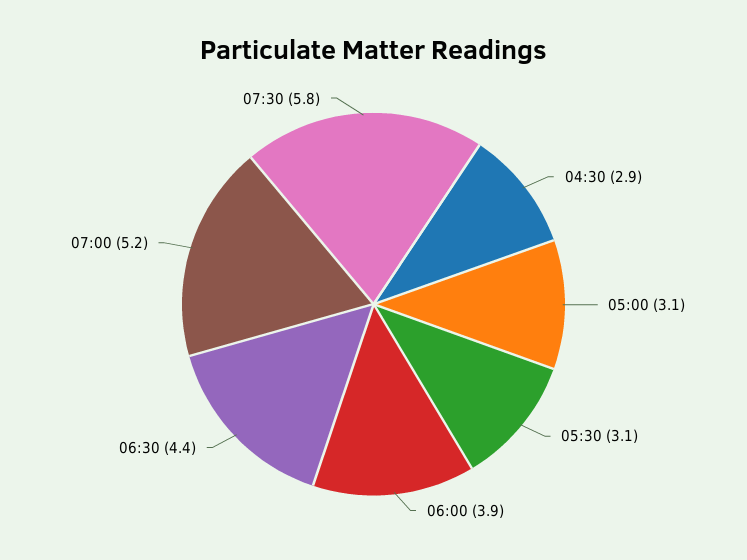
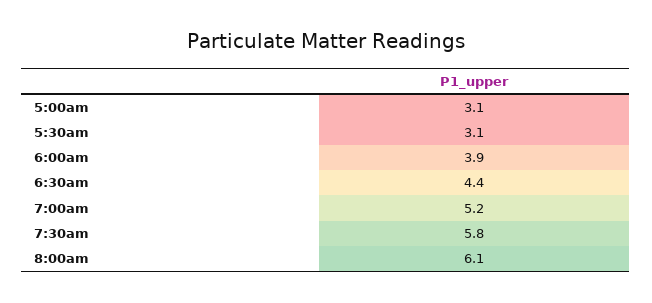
04:30: 2.9 -> none
8:00am: none -> 6.1

